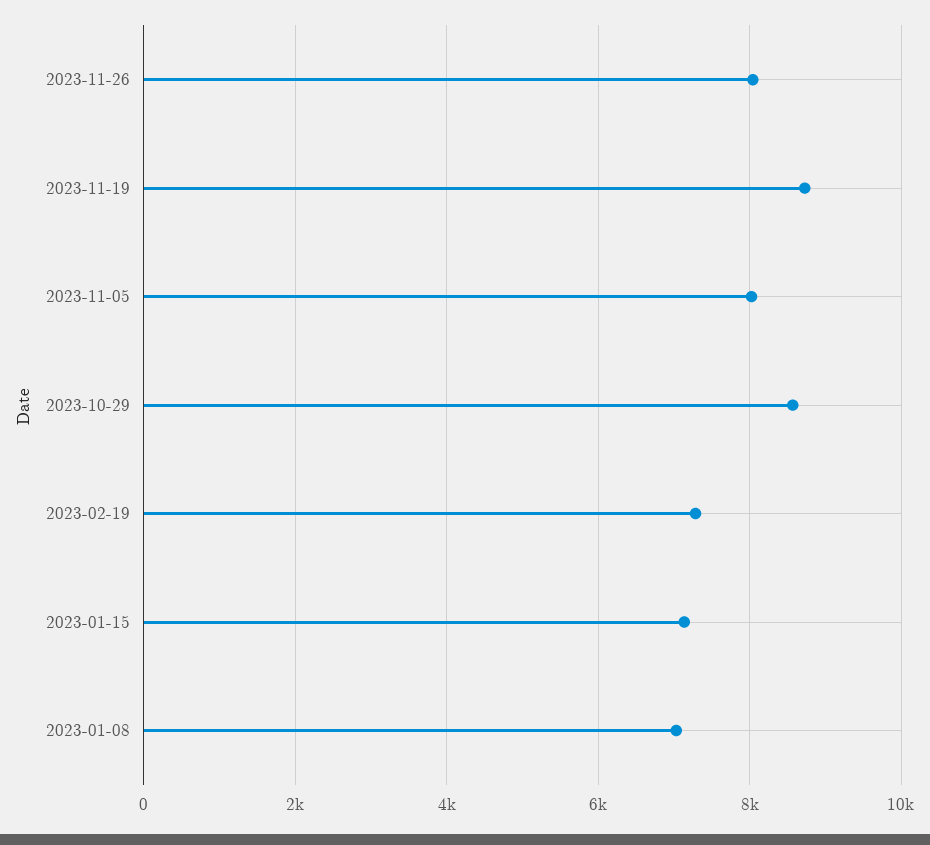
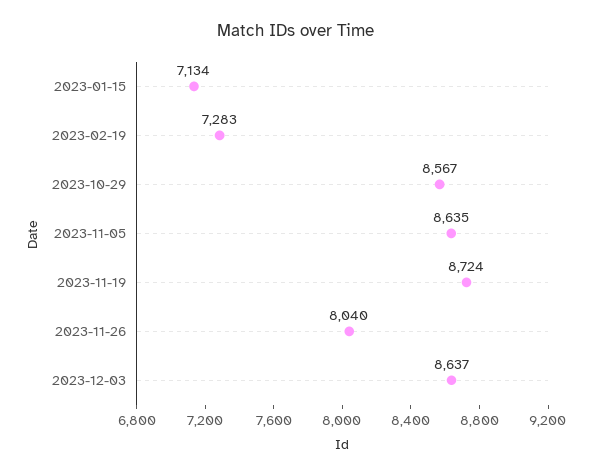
2023-11-05: 8000 -> 8635
2023-01-08: 7000 -> none
2023-12-03: none -> 8637

